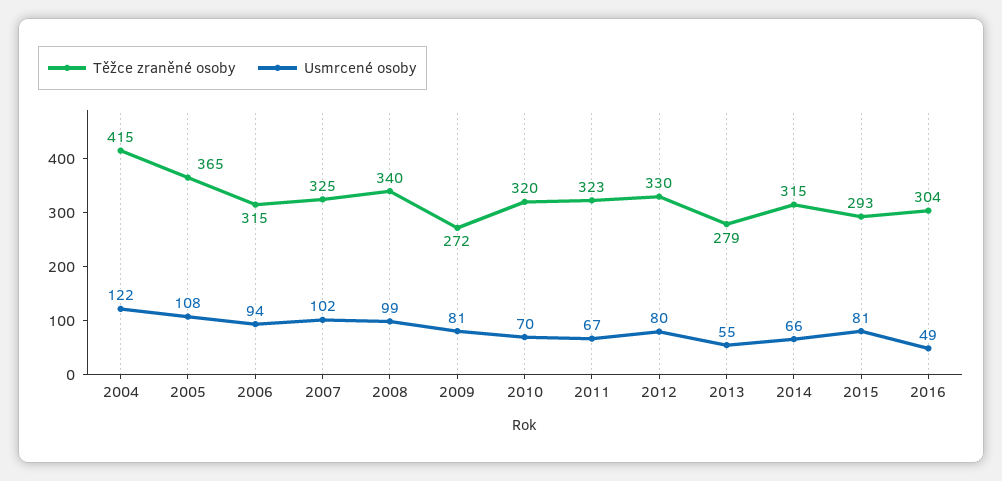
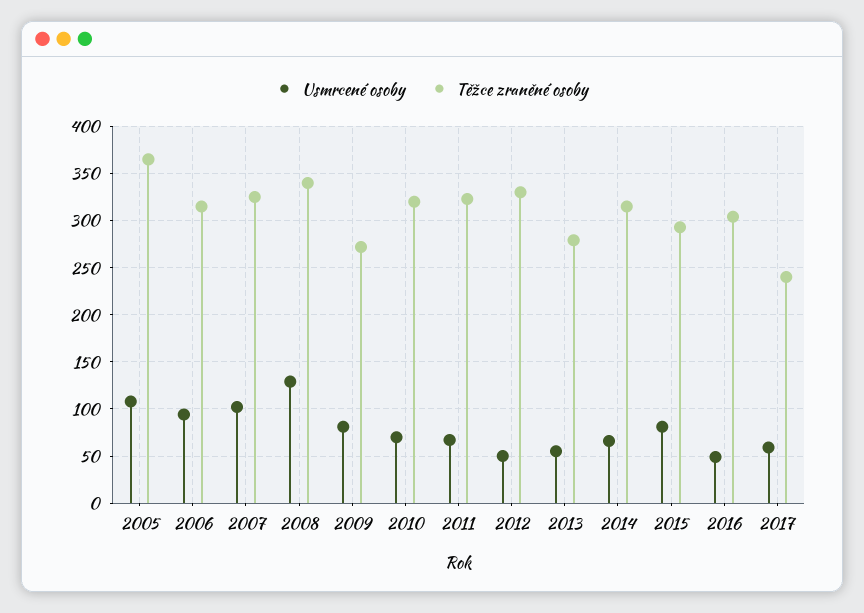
Těžce zraněné osoby, 2004: 415 -> none
Usmrcené osoby, 2004: 122 -> none
Usmrcené osoby, 2008: 99 -> 130
Usmrcené osoby, 2012: 80 -> 50
Usmrcené osoby, 2017: none -> 60
Těžce zraněné osoby, 2017: none -> 240

